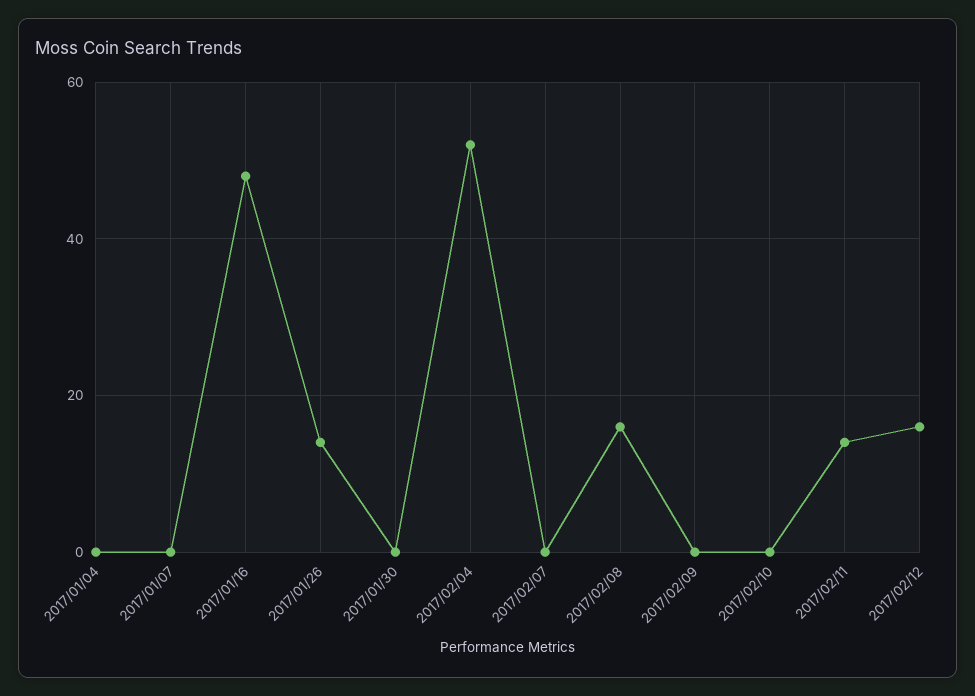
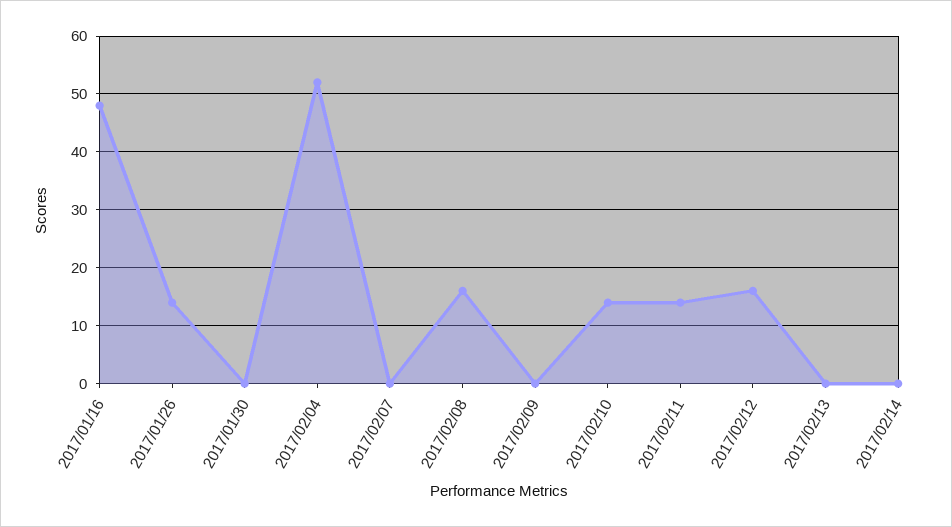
2017/01/04: 0 -> none
2017/01/07: 0 -> none
2017/02/10: 0 -> 15
2017/02/13: none -> 0
2017/02/14: none -> 0

